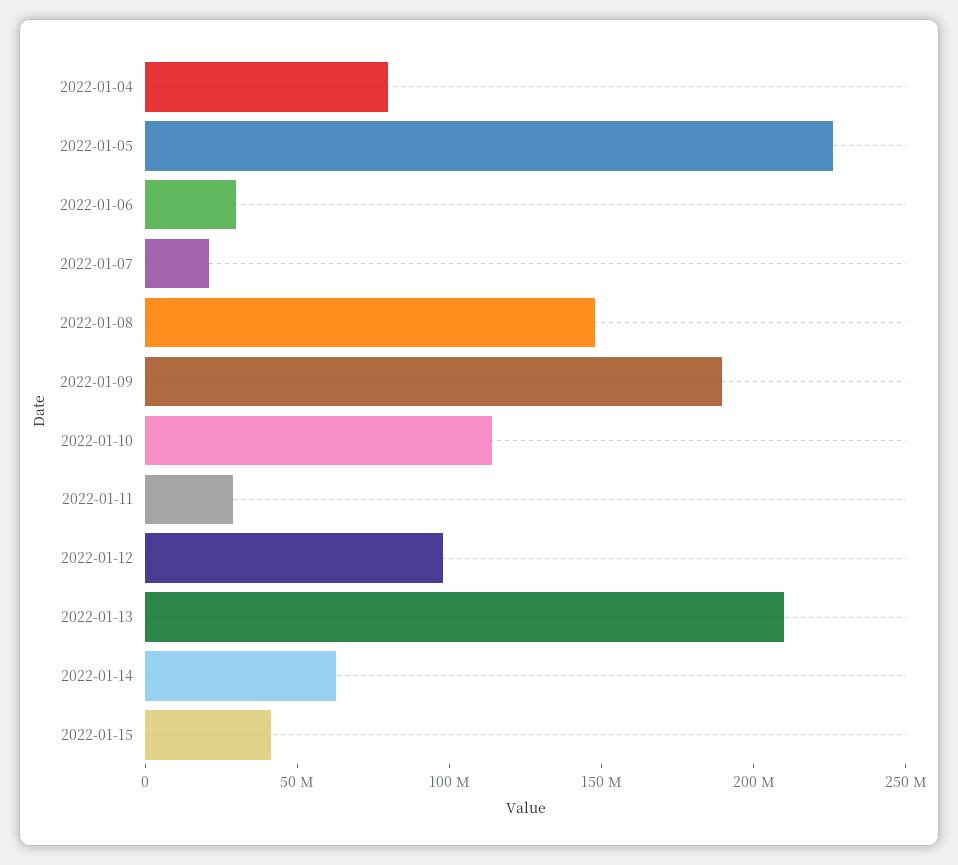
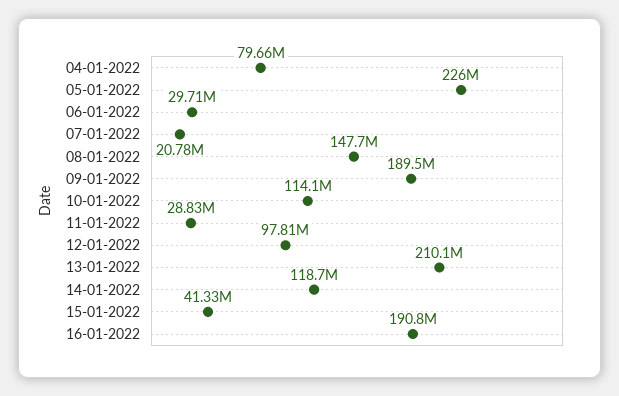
2022-01-14: 60000000 -> 118700000
16-01-2022: none -> 190800000

